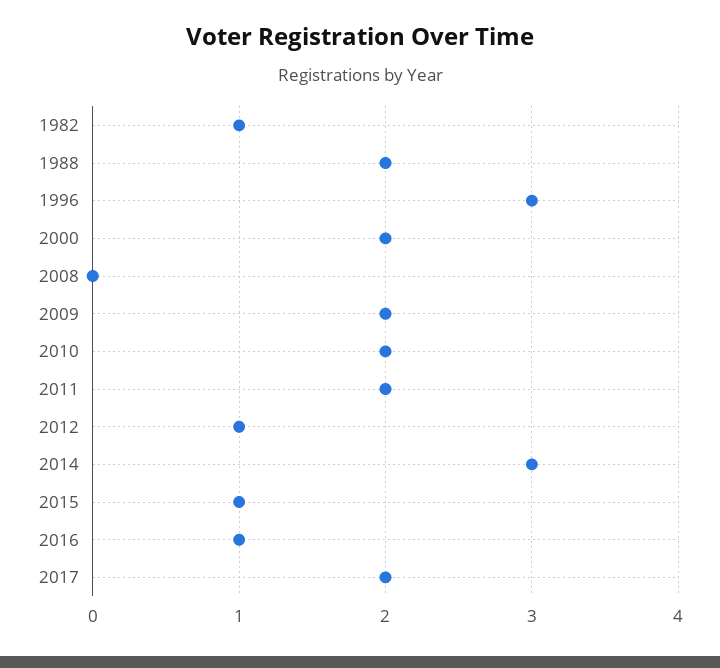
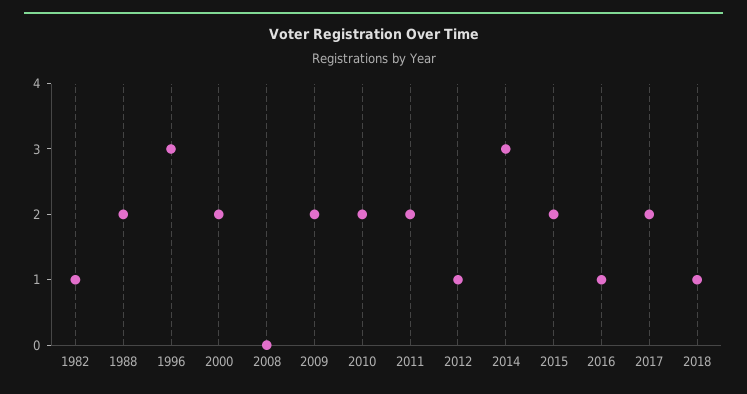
2015: 1 -> 2
2018: none -> 1

